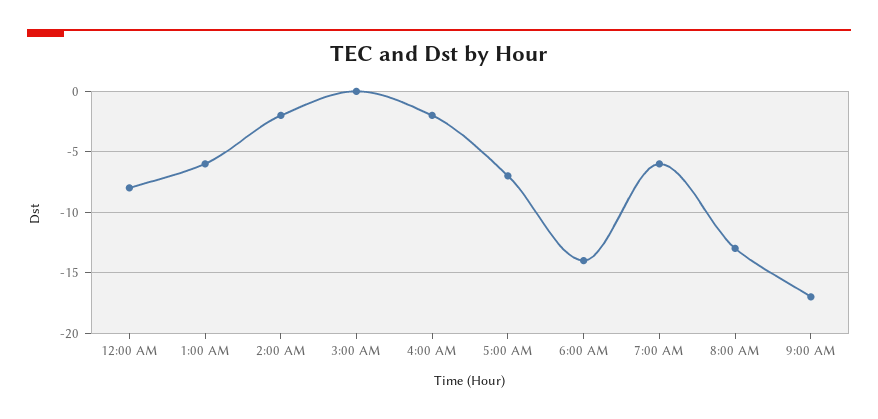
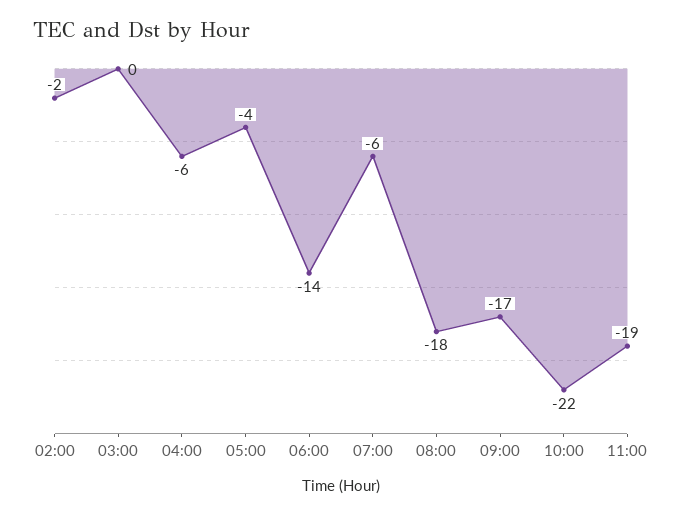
12:00 AM: -8 -> none
1:00 AM: -6 -> none
4:00 AM: -2 -> -6
5:00 AM: -7 -> -4
8:00 AM: -13 -> -18
10:00: none -> -22
11:00: none -> -19

